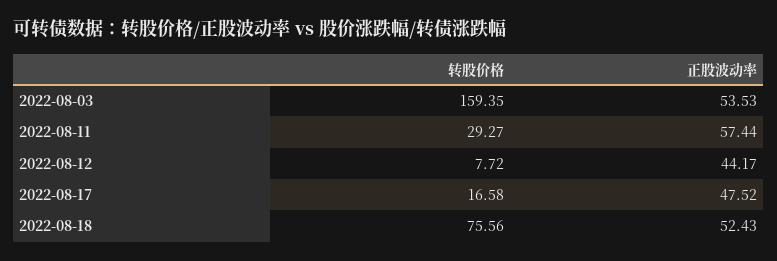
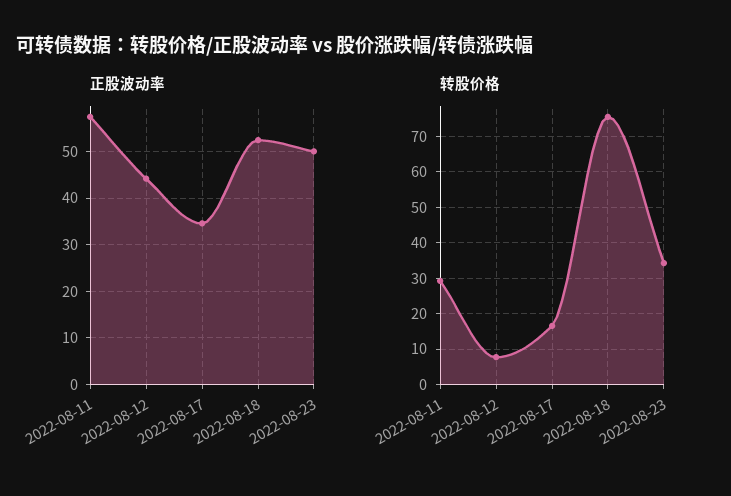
转股价格, 2022-08-03: 159.35 -> none
正股波动率, 2022-08-03: 53.53 -> none
正股波动率, 2022-08-17: 47.52 -> 34
正股波动率, 2022-08-23: none -> 50
转股价格, 2022-08-23: none -> 34

